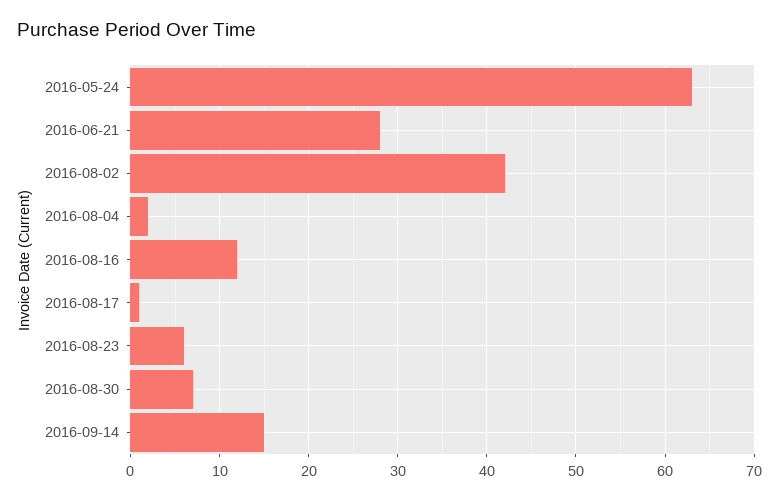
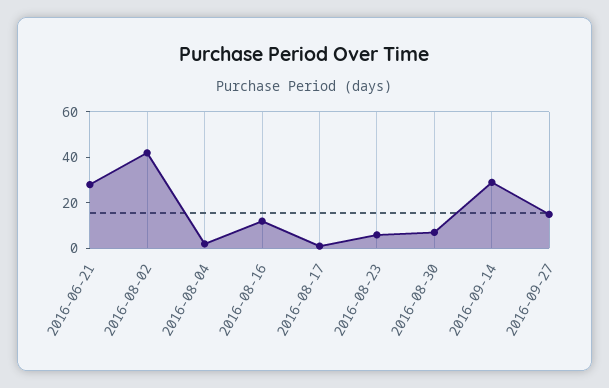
2016-05-24: 63 -> none
2016-09-14: 15 -> 30
2016-09-27: none -> 15

